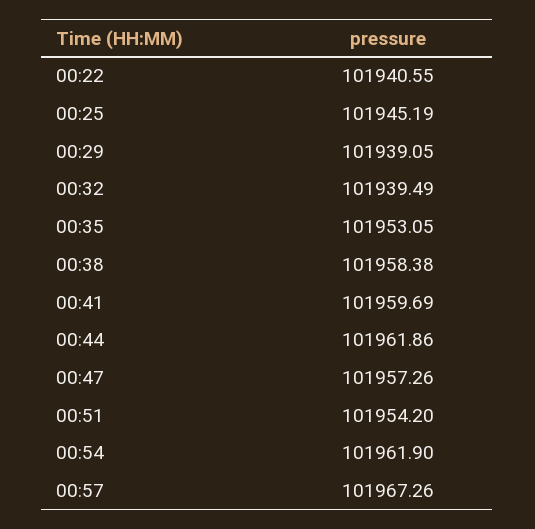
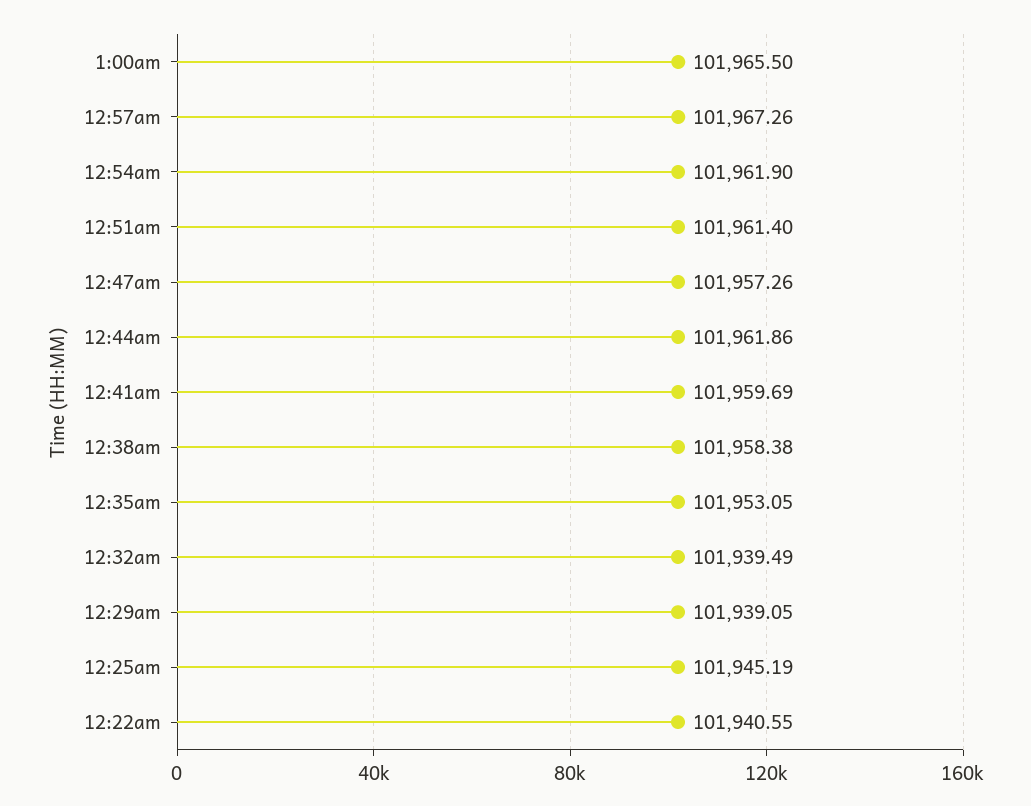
00:51: 101954.2 -> 101961.4
1:00am: none -> 101965.5

